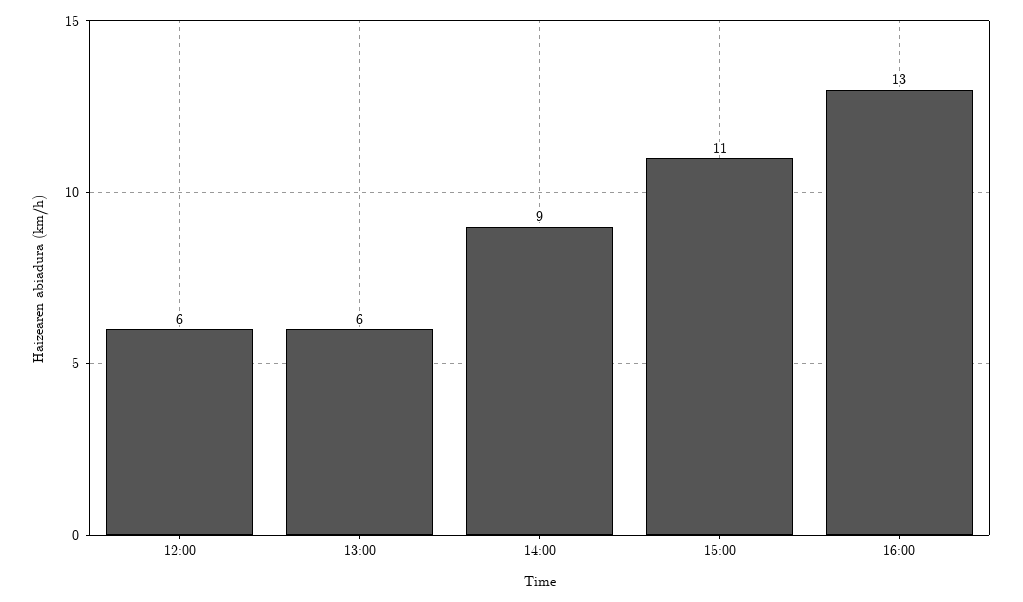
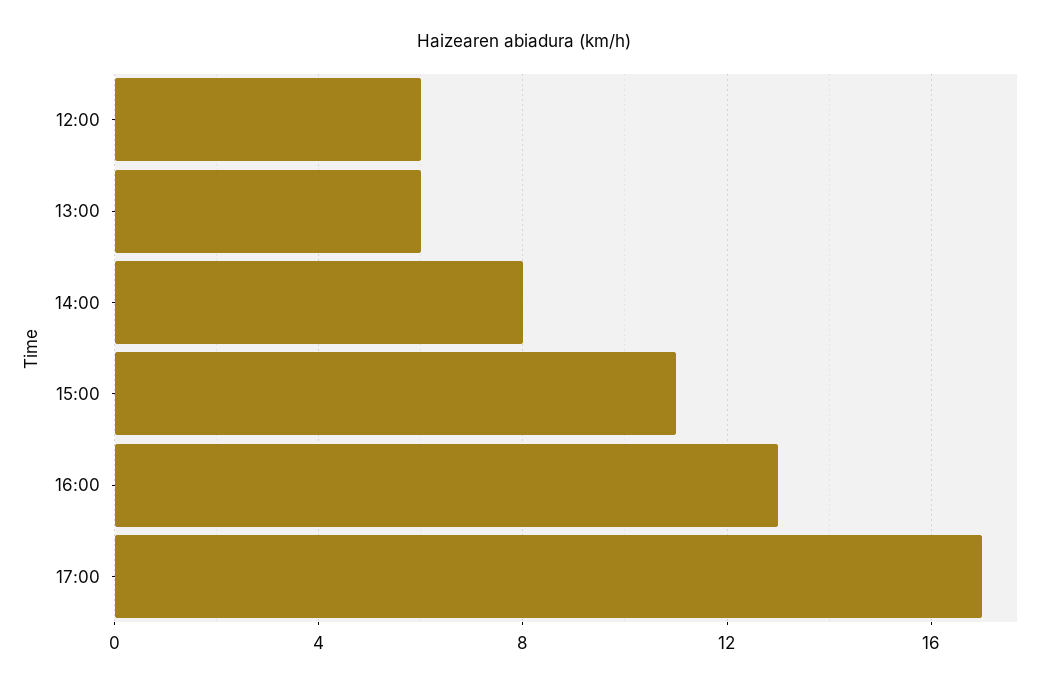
14:00: 9 -> 8
17:00: none -> 17

